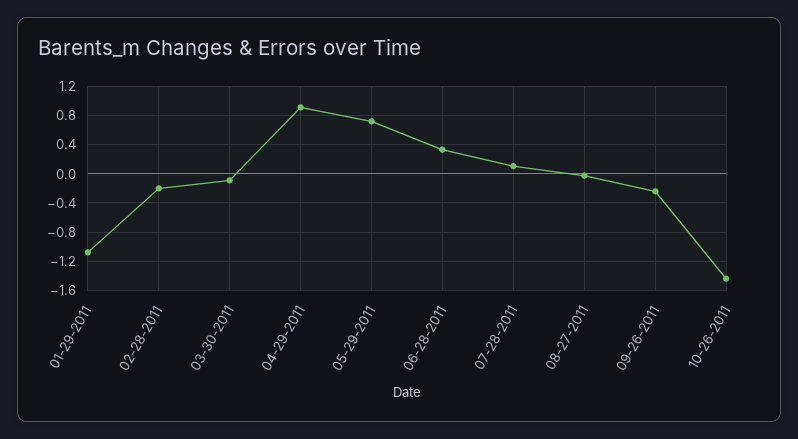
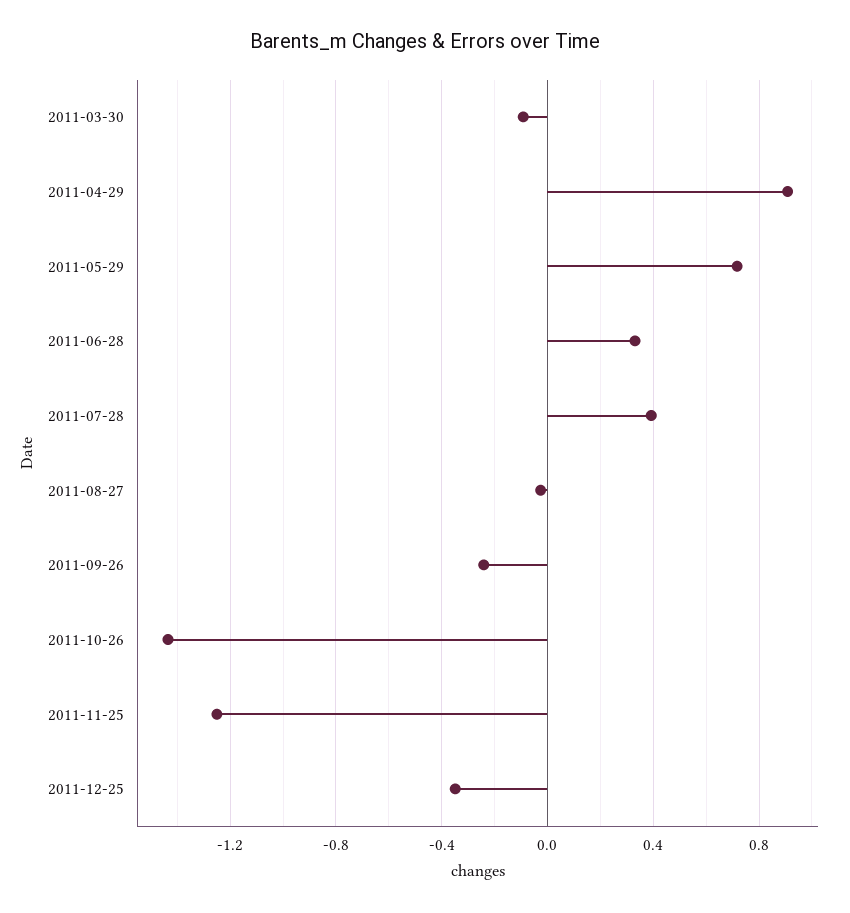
01-29-2011: -1.1 -> none
02-28-2011: -0.2 -> none
07-28-2011: 0.1 -> 0.4
2011-11-25: none -> -1.25
2011-12-25: none -> -0.35

